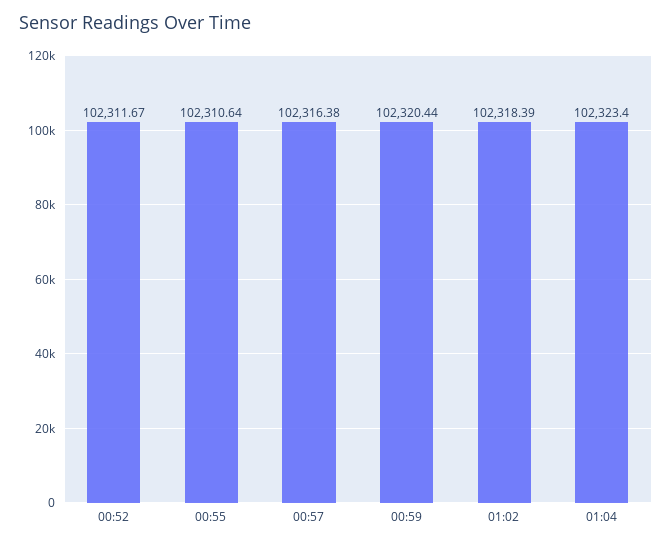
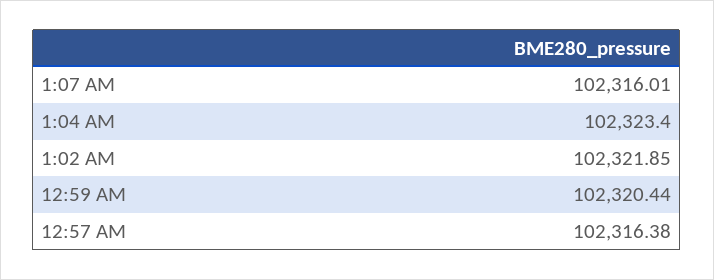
00:52: 102311.67 -> none
00:55: 102310.64 -> none
01:02: 102318.39 -> 102321.85
1:07 AM: none -> 102316.01

